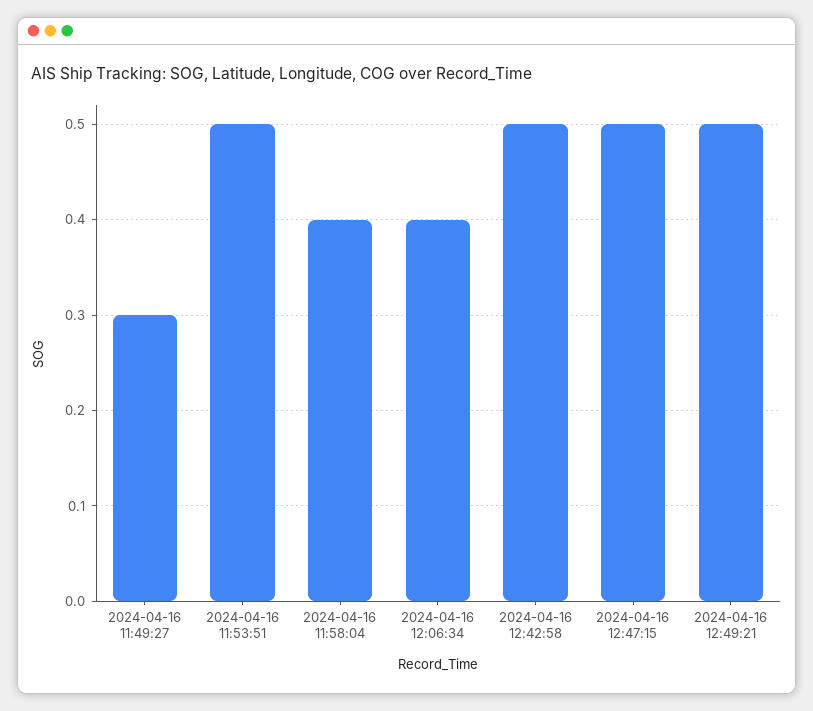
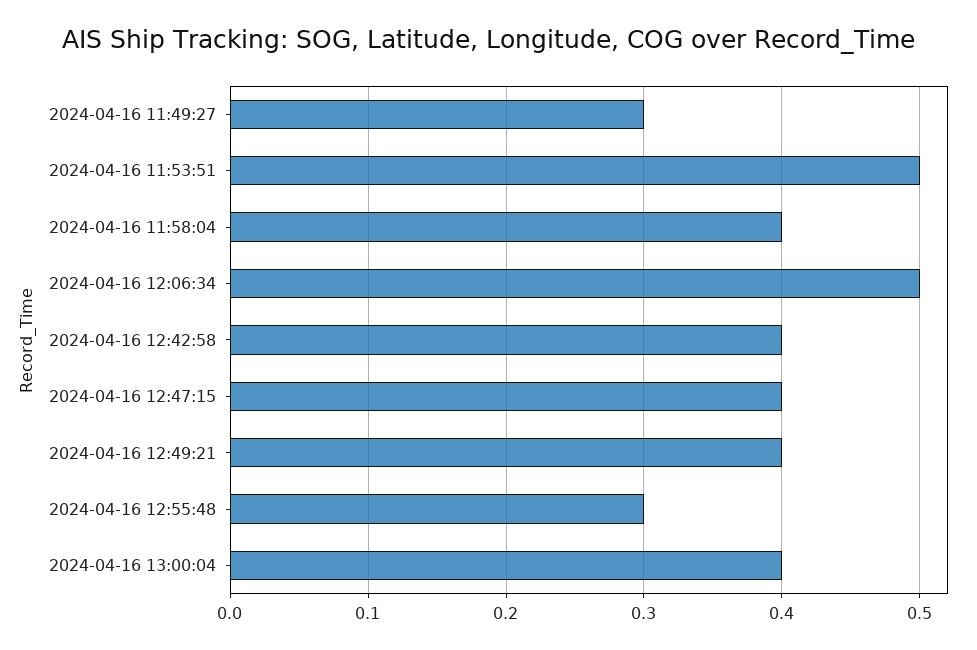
2024-04-16 12:06:34: 0.4 -> 0.5
2024-04-16 12:42:58: 0.5 -> 0.4
2024-04-16 12:47:15: 0.5 -> 0.4
2024-04-16 12:49:21: 0.5 -> 0.4
2024-04-16 12:55:48: none -> 0.3
2024-04-16 13:00:04: none -> 0.4

